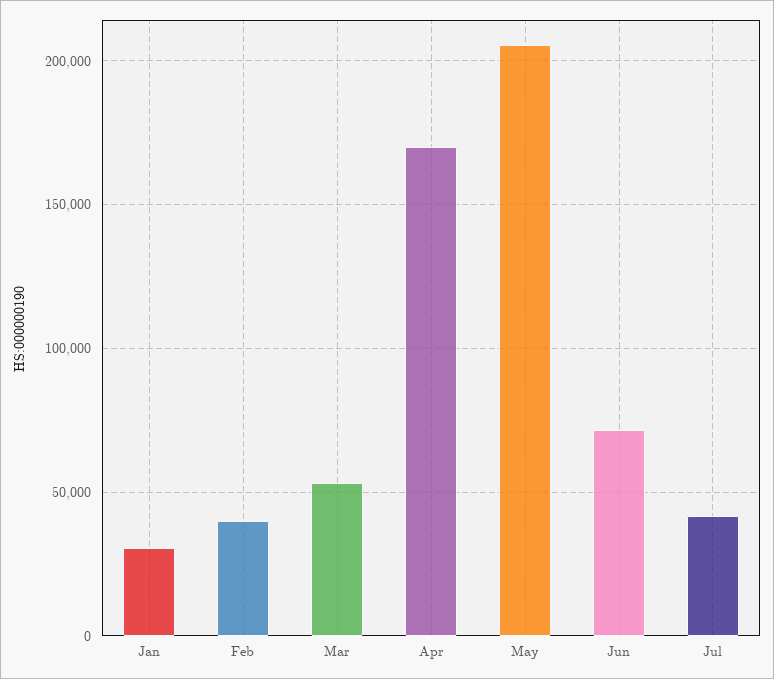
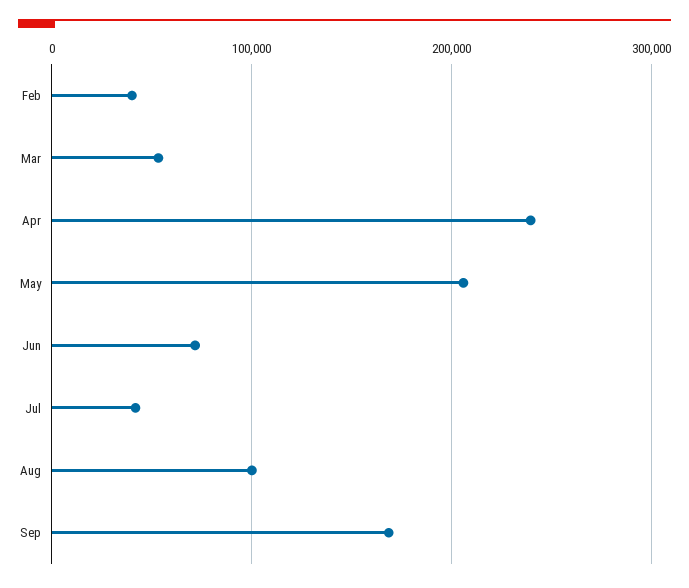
Jan: 30000 -> none
Apr: 170000 -> 240000
Aug: none -> 100000
Sep: none -> 170000

